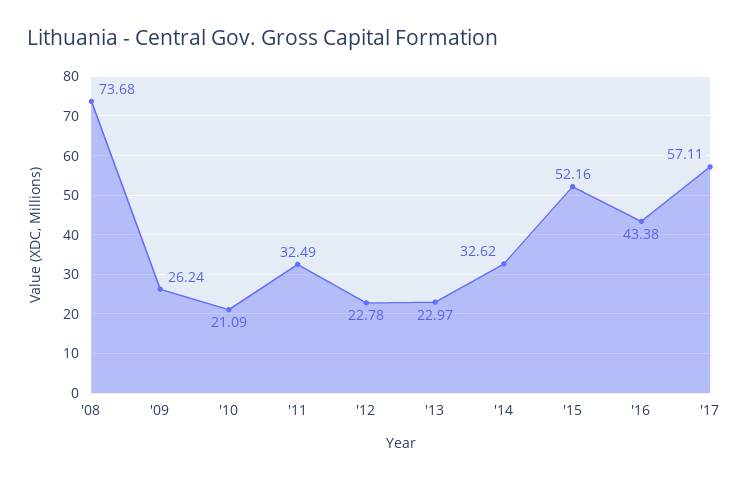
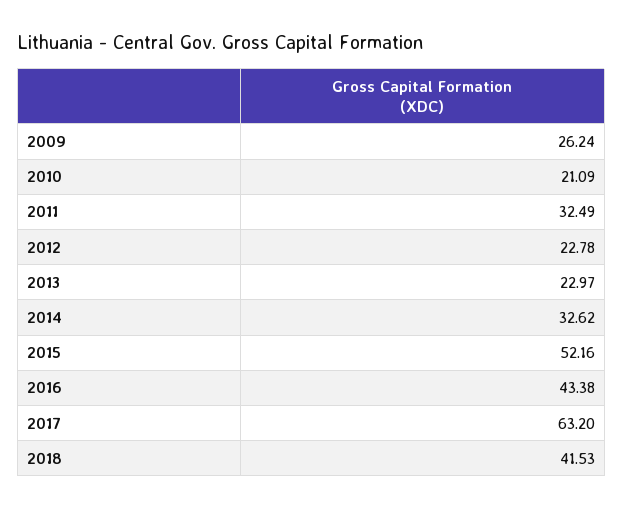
'08: 73.68 -> none
'17: 57.11 -> 63.2
2018: none -> 41.53

